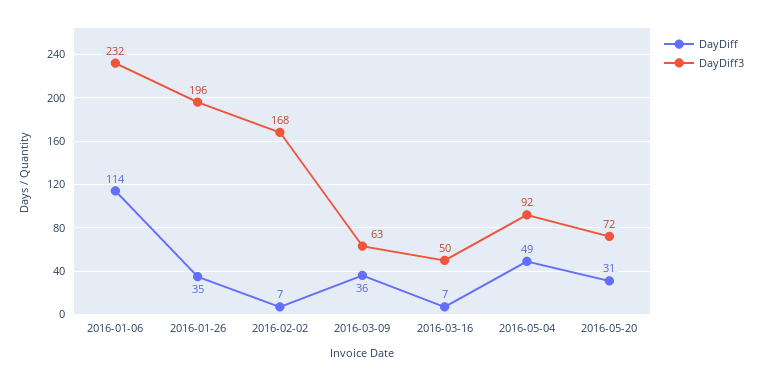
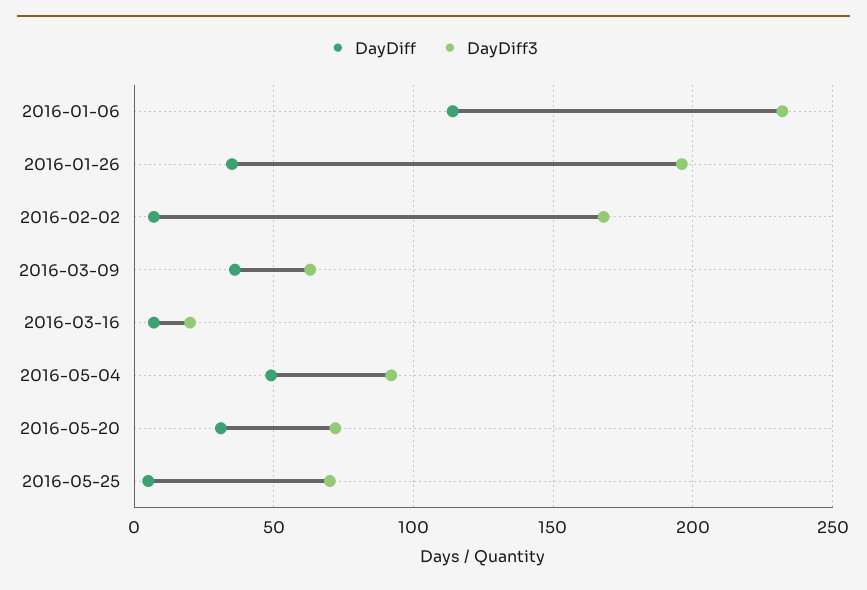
DayDiff3, 2016-03-16: 50 -> 20
DayDiff, 2016-05-25: none -> 5
DayDiff3, 2016-05-25: none -> 70

